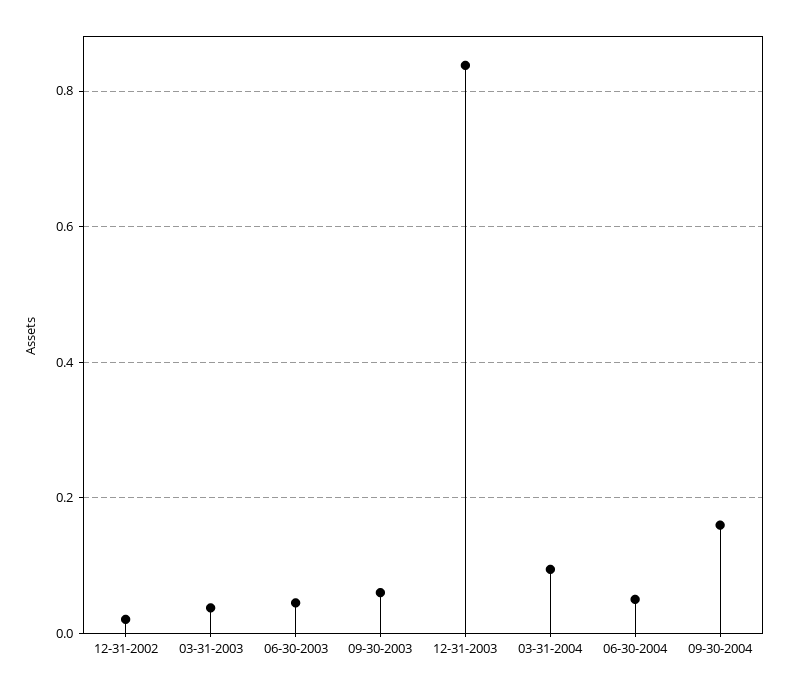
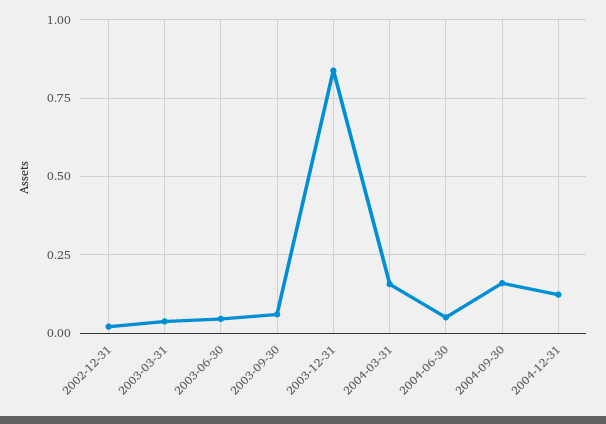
03-31-2004: 0.1 -> 0.15
2004-12-31: none -> 0.125

